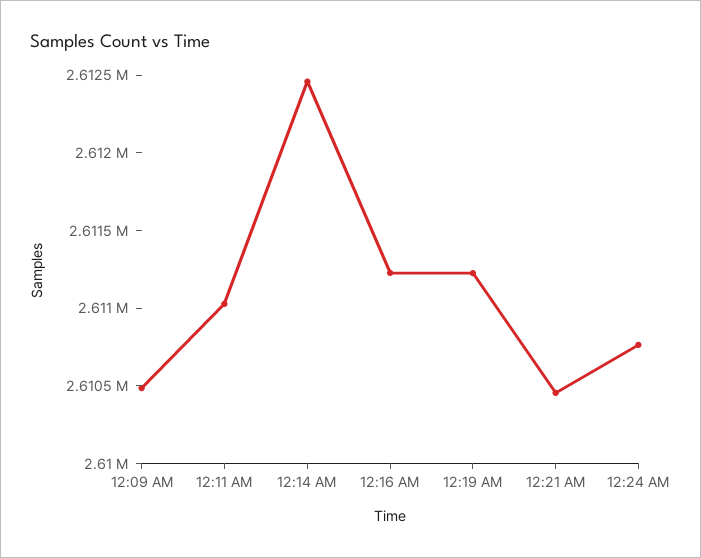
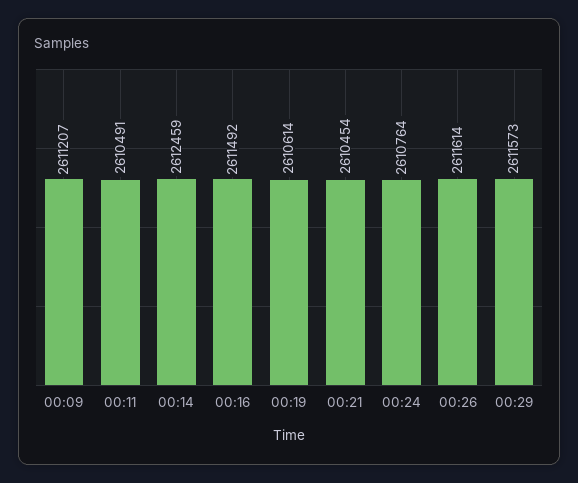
12:09 AM: 2610500 -> 2611207
12:11 AM: 2611000 -> 2610491
12:16 AM: 2611200 -> 2611492
12:19 AM: 2611200 -> 2610614
00:26: none -> 2611614
00:29: none -> 2611573

